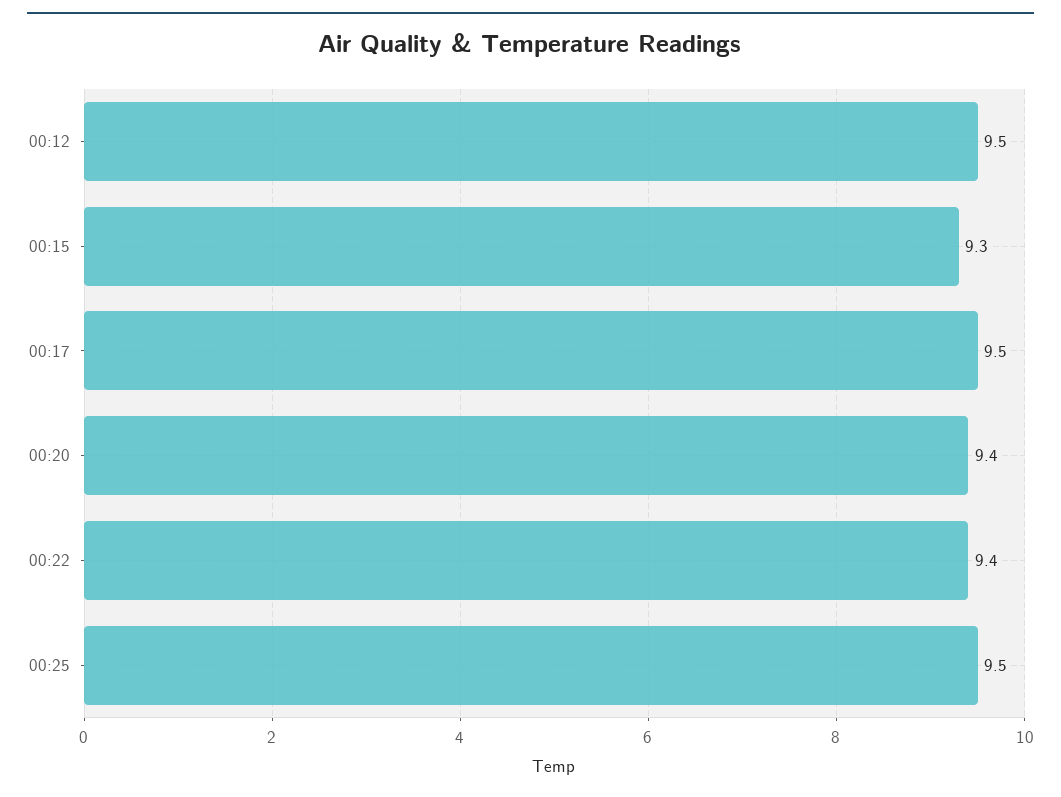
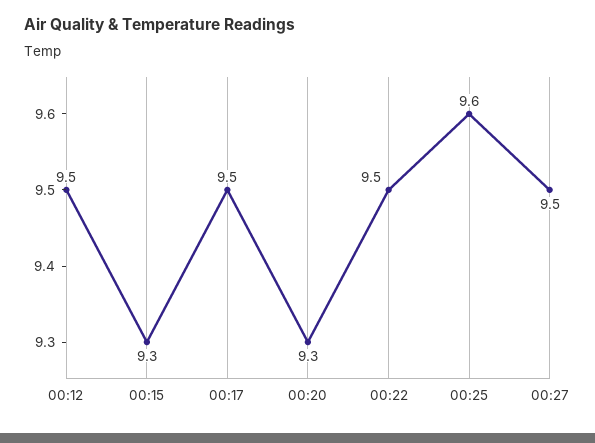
00:20: 9.4 -> 9.3
00:22: 9.4 -> 9.5
00:25: 9.5 -> 9.6
00:27: none -> 9.5

